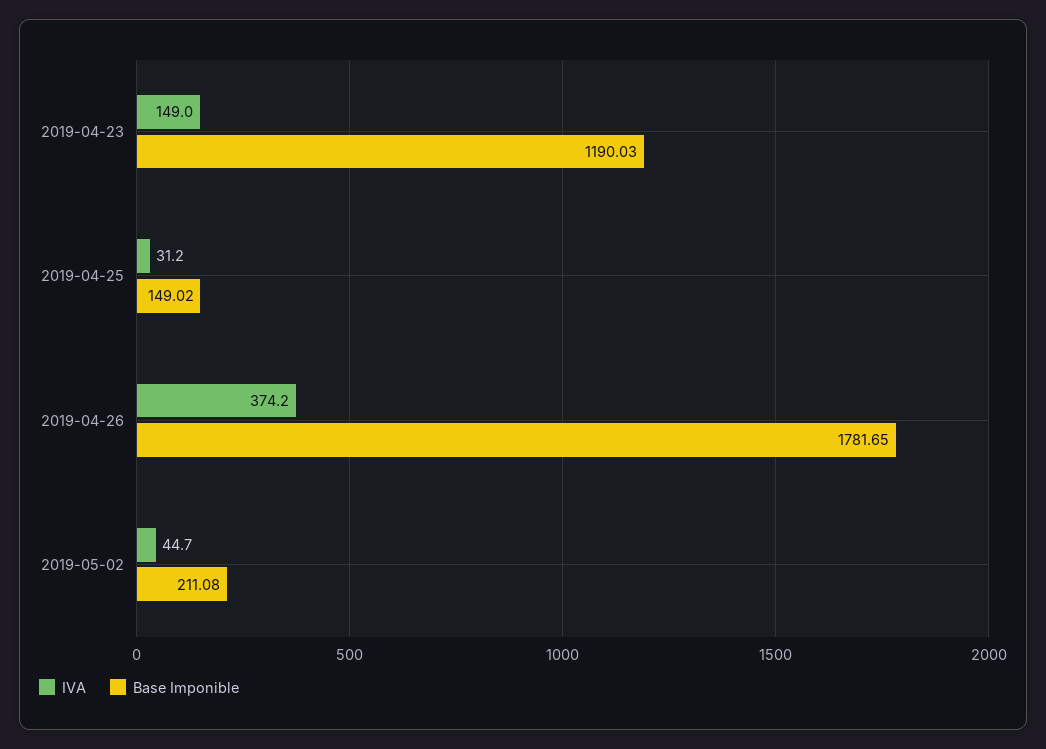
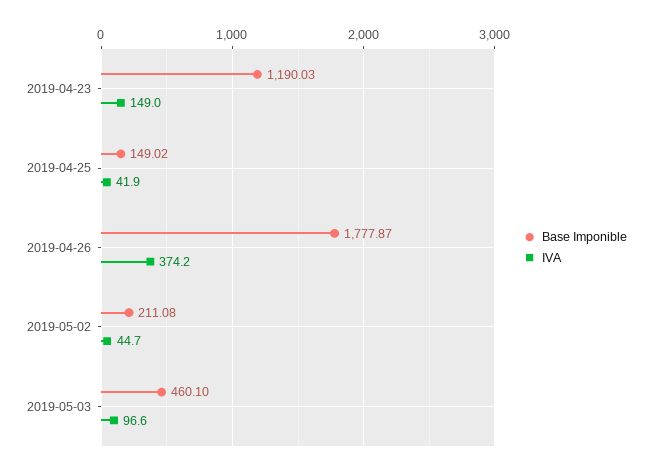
IVA, 2019-04-25: 31.2 -> 41.9
Base Imponible, 2019-04-26: 1781.65 -> 1777.87
Base Imponible, 2019-05-03: none -> 460.1
IVA, 2019-05-03: none -> 96.6

